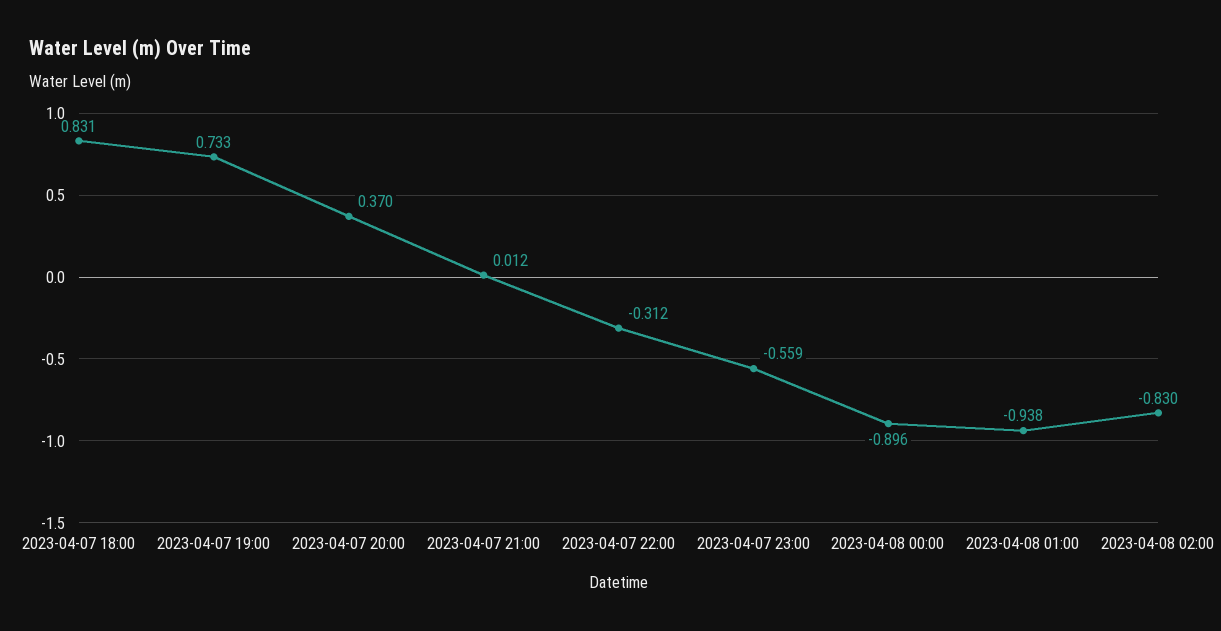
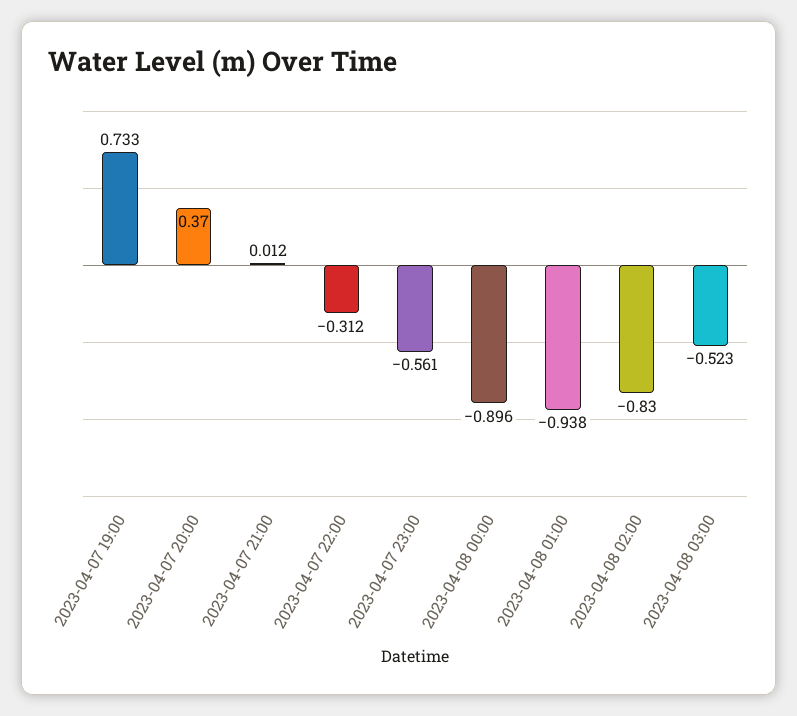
2023-04-07 18:00: 0.831 -> none
2023-04-07 23:00: -0.559 -> -0.561
2023-04-08 03:00: none -> -0.523

